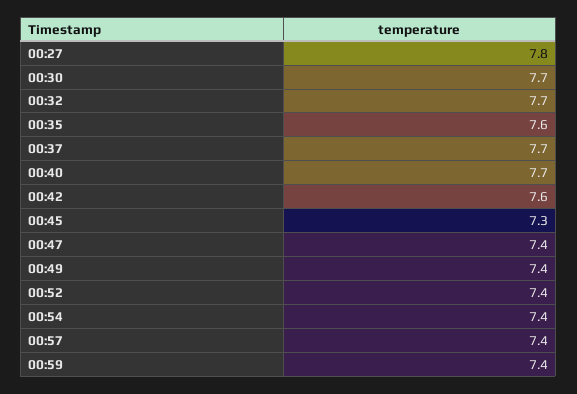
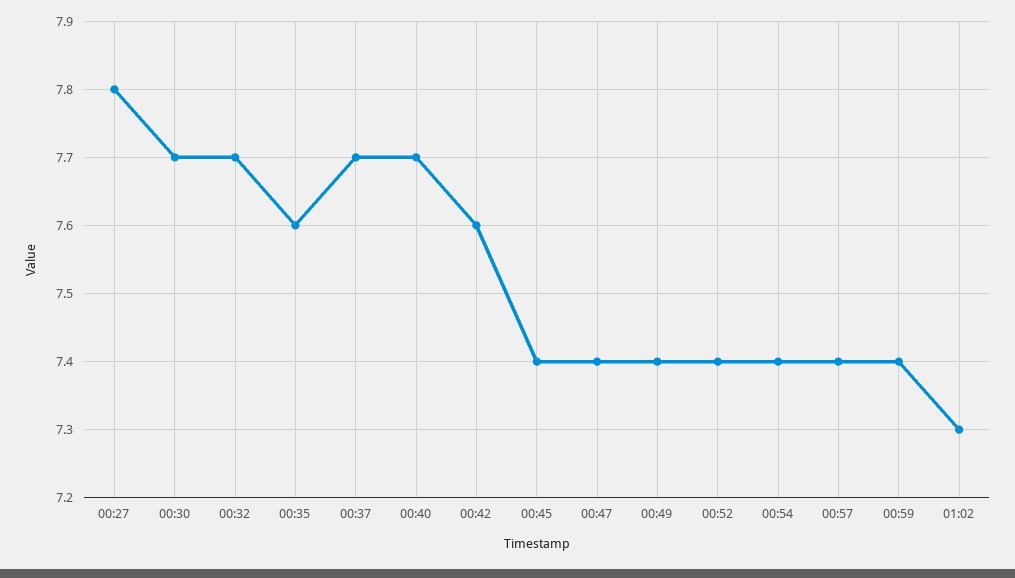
00:45: 7.3 -> 7.4
01:02: none -> 7.3

